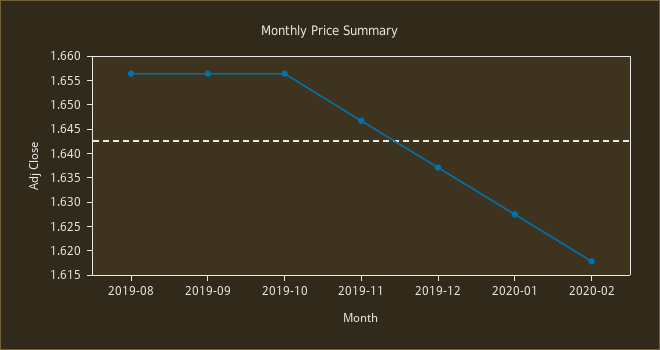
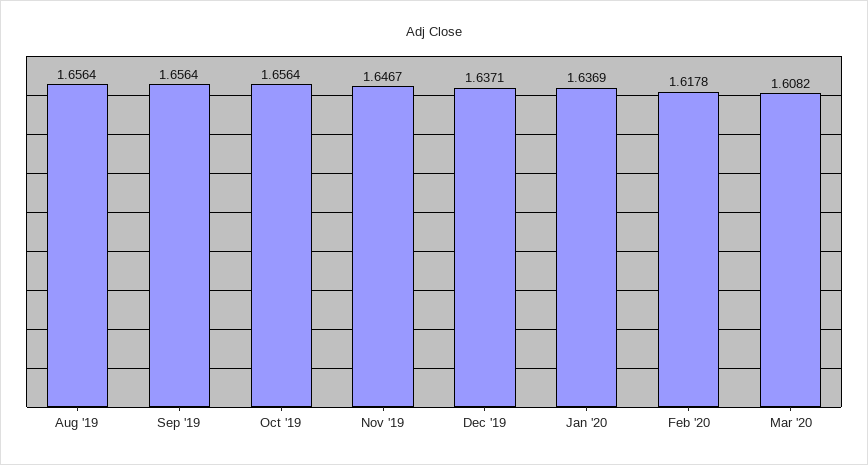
2020-01: 1.6275 -> 1.6369
Mar '20: none -> 1.6082

